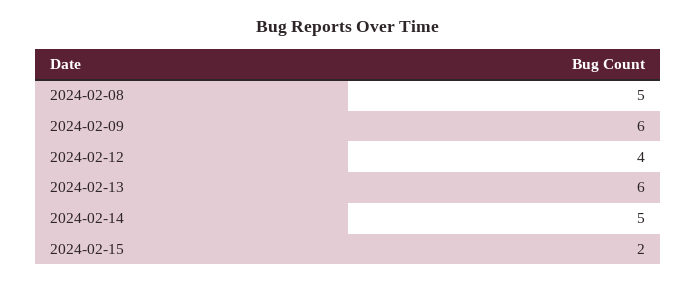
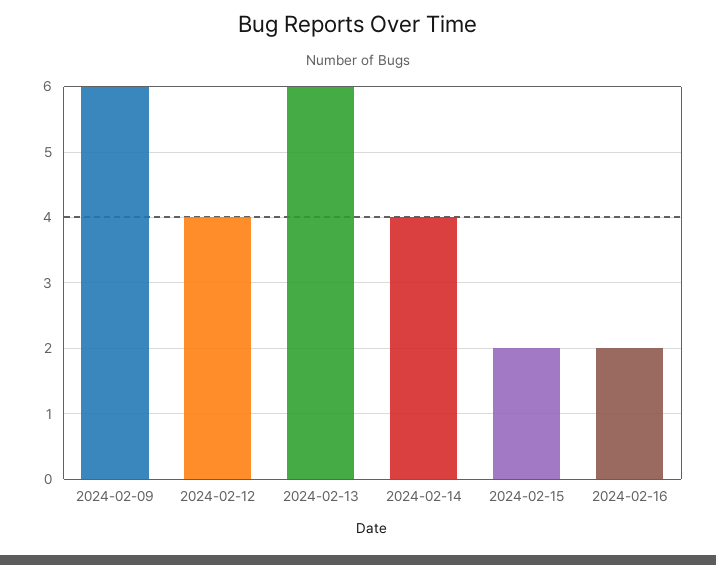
2024-02-08: 5 -> none
2024-02-14: 5 -> 4
2024-02-16: none -> 2

